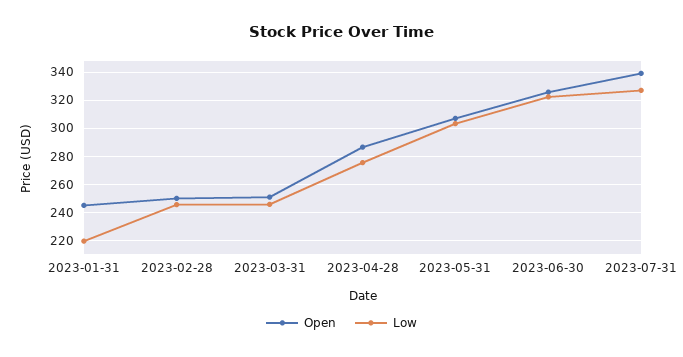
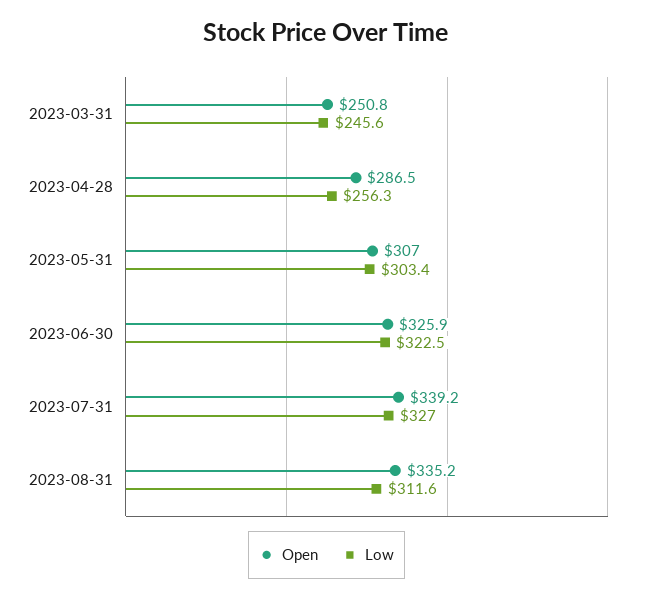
Open, 2023-01-31: 245 -> none
Low, 2023-01-31: 220 -> none
Open, 2023-02-28: 250 -> none
Low, 2023-02-28: 245 -> none
Low, 2023-04-28: 275 -> 256.3
Open, 2023-08-31: none -> 335.2
Low, 2023-08-31: none -> 311.6

